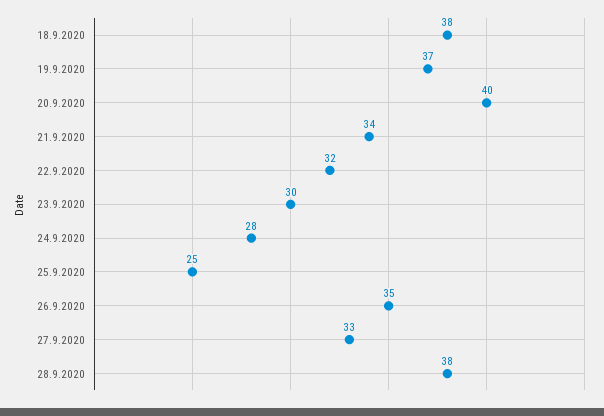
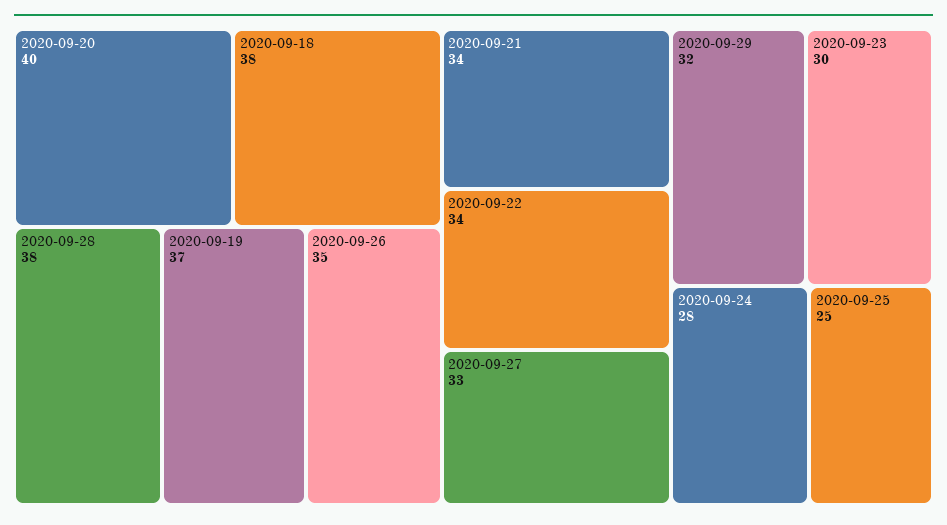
22.9.2020: 32 -> 34
2020-09-29: none -> 32

